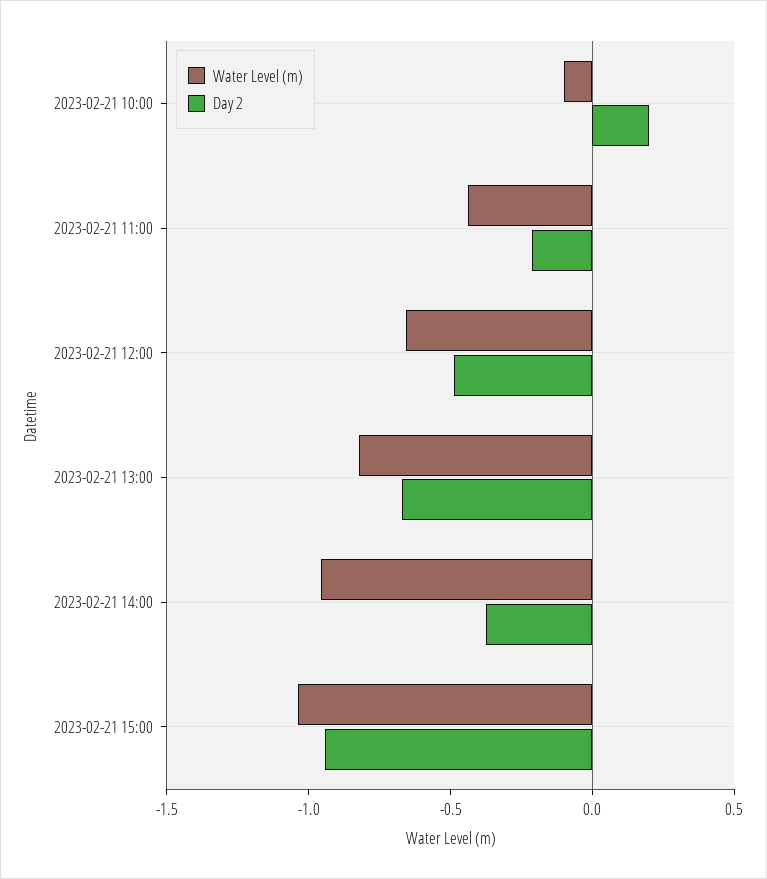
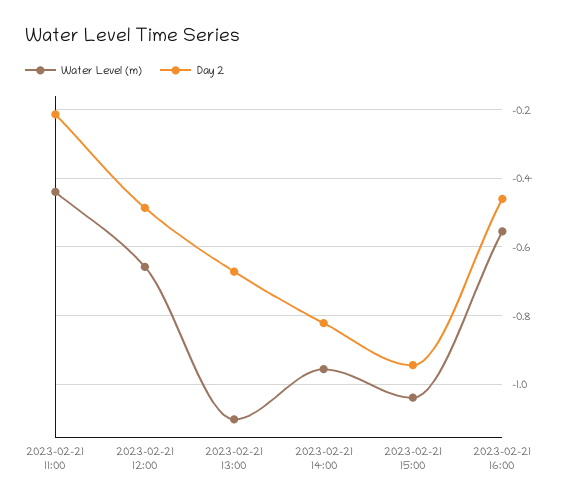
Water Level (m), 2023-02-21 10:00: -0.1 -> none
Day 2, 2023-02-21 10:00: 0.2 -> none
Water Level (m), 2023-02-21 13:00: -0.8 -> -1.1
Day 2, 2023-02-21 14:00: -0.4 -> -0.82
Water Level (m), 2023-02-21 16:00: none -> -0.56
Day 2, 2023-02-21 16:00: none -> -0.46

